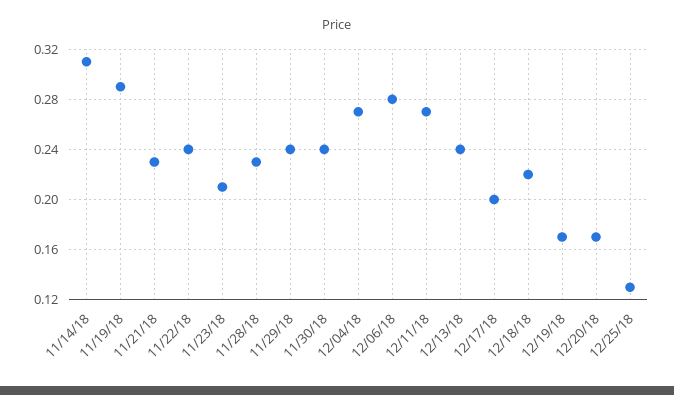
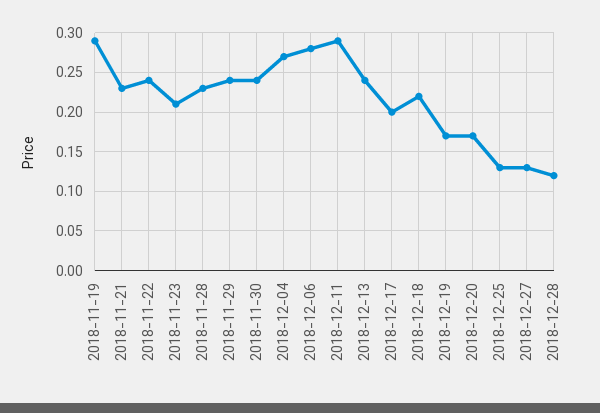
11/14/18: 0.31 -> none
12/11/18: 0.27 -> 0.29
2018-12-27: none -> 0.13
2018-12-28: none -> 0.12

